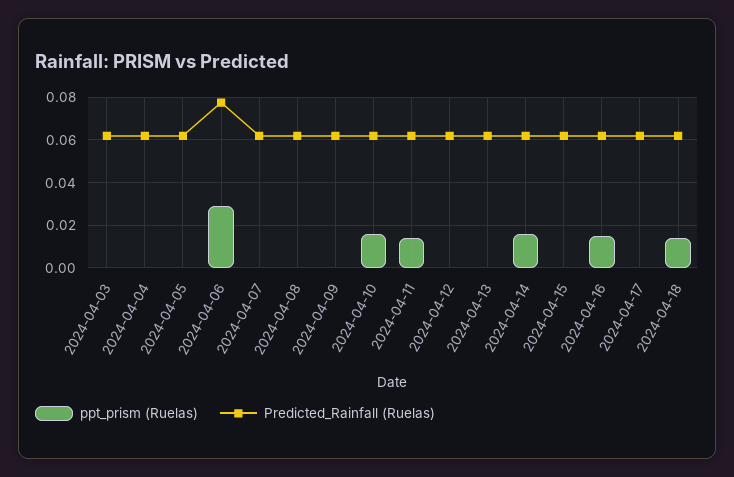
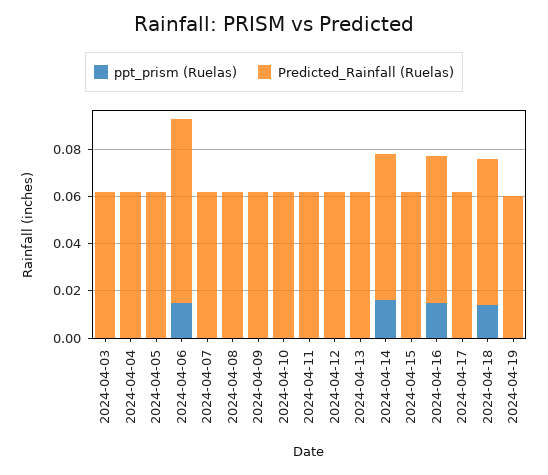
ppt_prism (Ruelas), 2024-04-06: 0.03 -> 0.015
ppt_prism (Ruelas), 2024-04-10: 0.015 -> 0
ppt_prism (Ruelas), 2024-04-11: 0.015 -> 0
ppt_prism (Ruelas), 2024-04-19: none -> 0
Predicted_Rainfall (Ruelas), 2024-04-19: none -> 0.06

